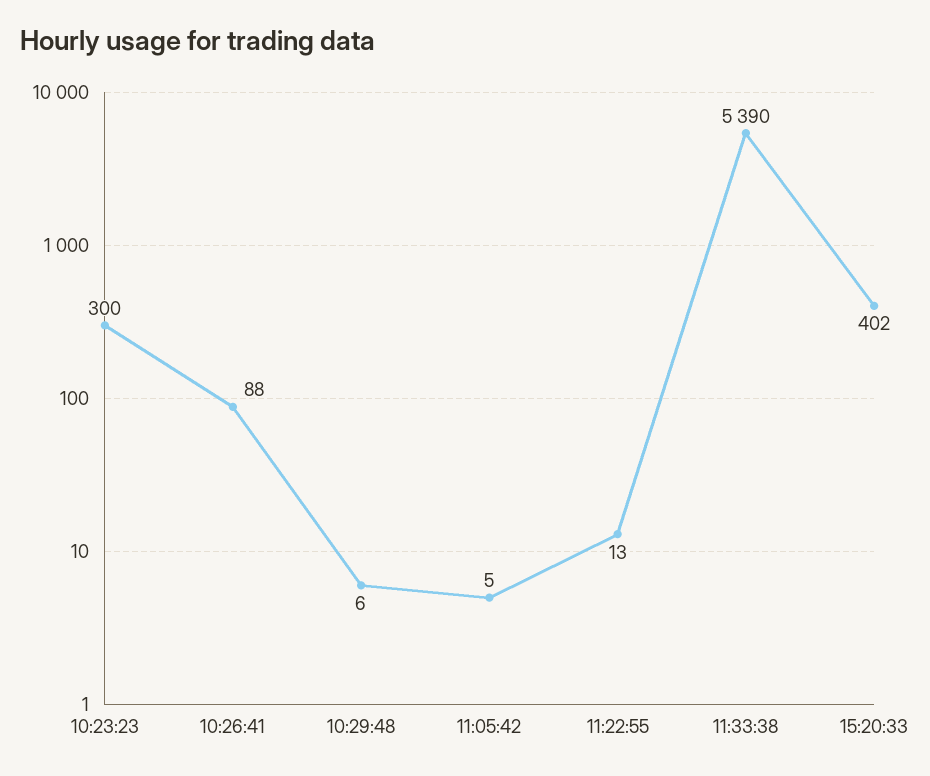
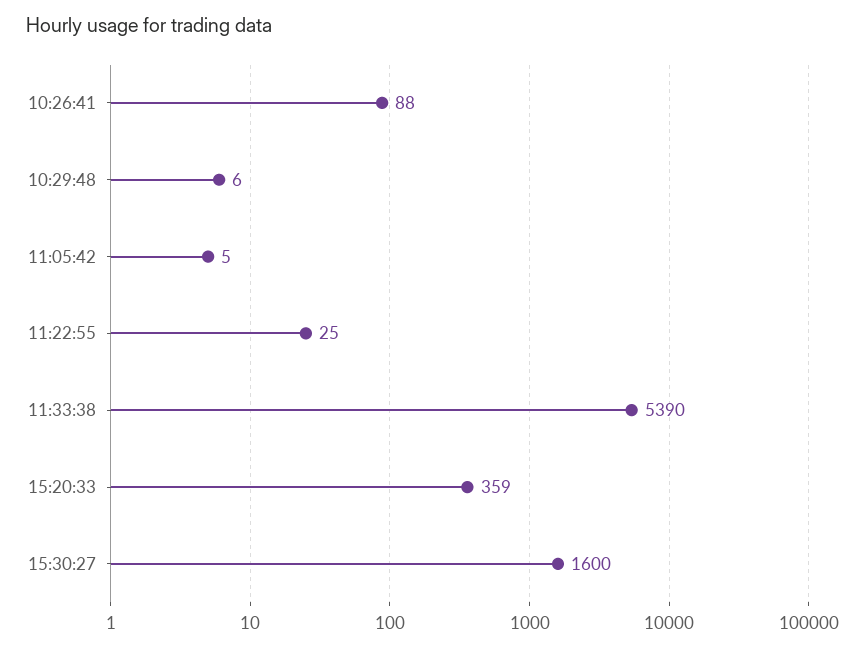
10:23:23: 300 -> none
11:22:55: 13 -> 25
15:20:33: 402 -> 359
15:30:27: none -> 1600

